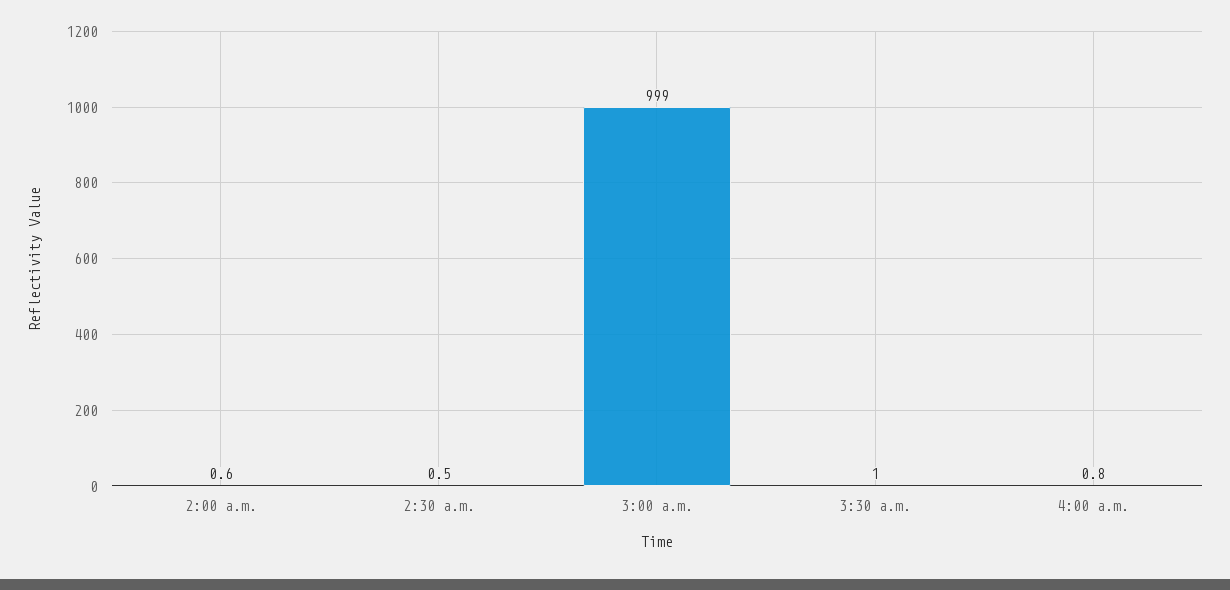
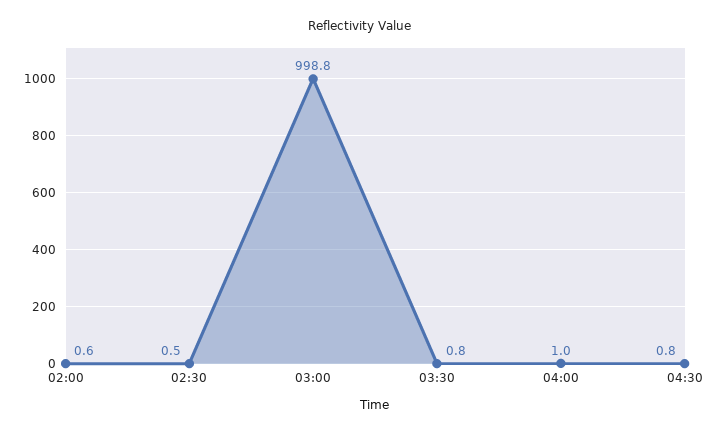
3:00 a.m.: 999 -> 998.8
3:30 a.m.: 1 -> 0.8
4:00 a.m.: 0.8 -> 1
04:30: none -> 0.8

